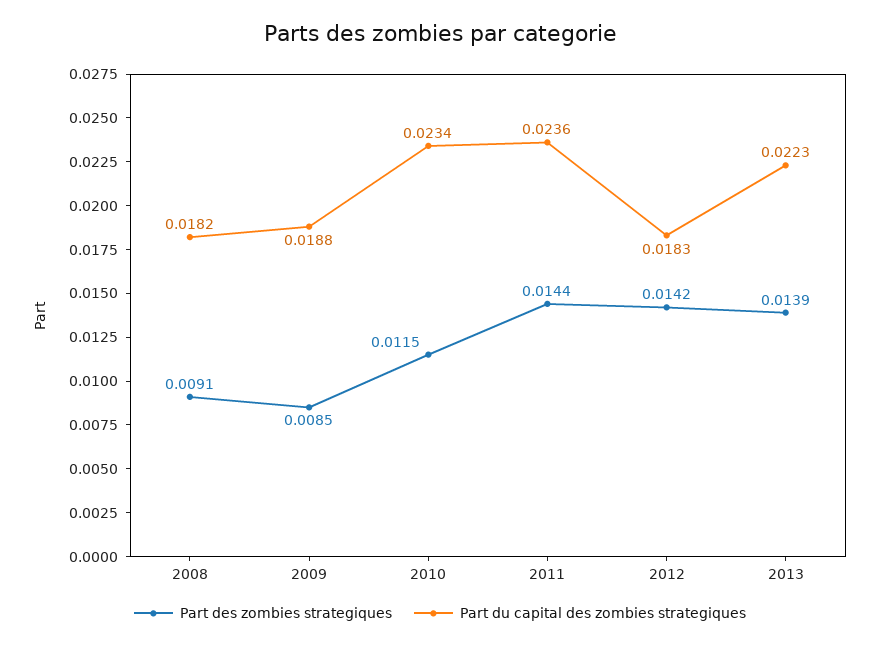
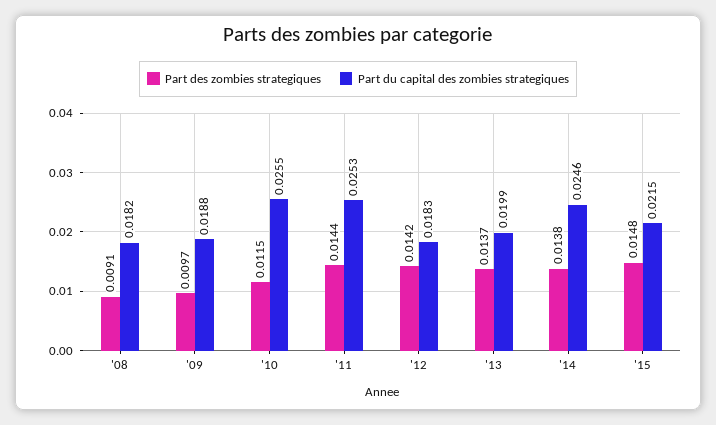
Part des zombies strategiques, 2009: 0.0085 -> 0.0097
Part du capital des zombies strategiques, 2010: 0.0234 -> 0.0255
Part du capital des zombies strategiques, 2011: 0.0236 -> 0.0253
Part des zombies strategiques, 2013: 0.0139 -> 0.0137
Part du capital des zombies strategiques, 2013: 0.0223 -> 0.0199
Part des zombies strategiques, '14: none -> 0.0138
Part du capital des zombies strategiques, '14: none -> 0.0246
Part des zombies strategiques, '15: none -> 0.0148
Part du capital des zombies strategiques, '15: none -> 0.0215

